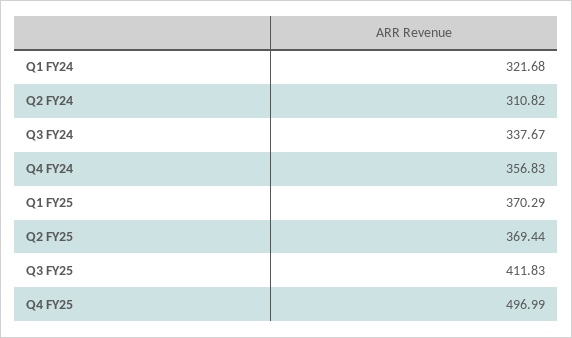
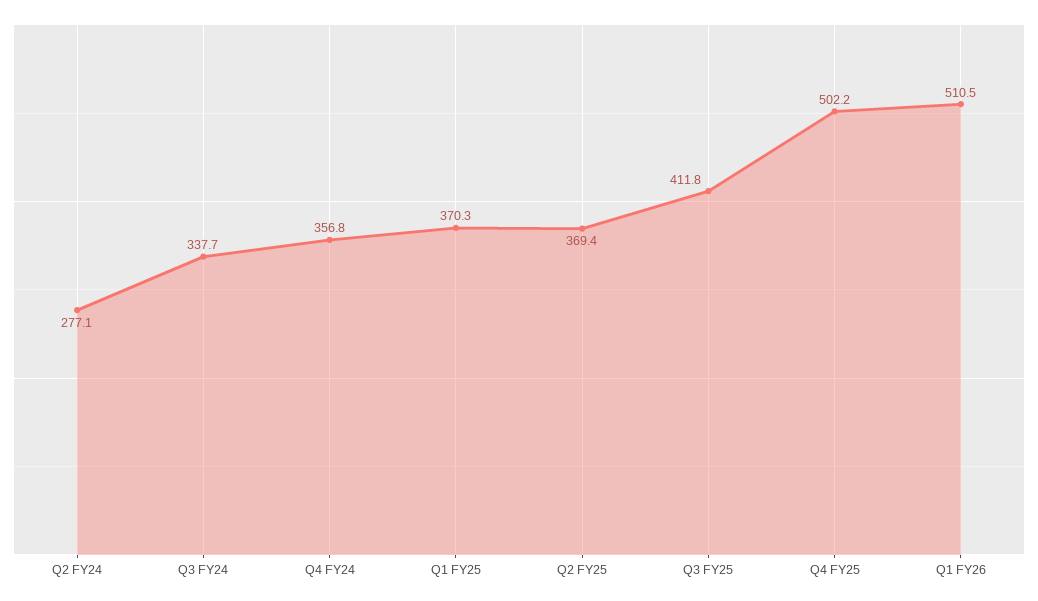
Q1 FY24: 321.68 -> none
Q2 FY24: 310.82 -> 277.1
Q4 FY25: 496.99 -> 502.2
Q1 FY26: none -> 510.5

